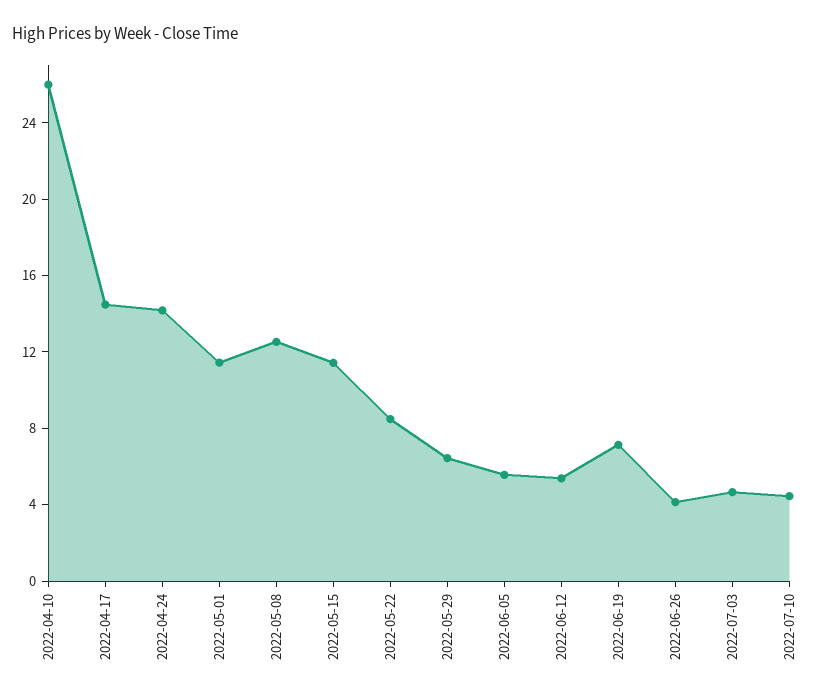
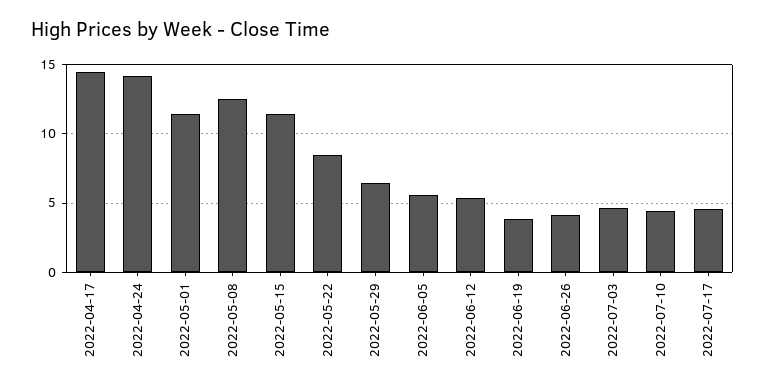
2022-04-10: 26 -> none
2022-06-19: 7 -> 4
2022-07-17: none -> 4.5

